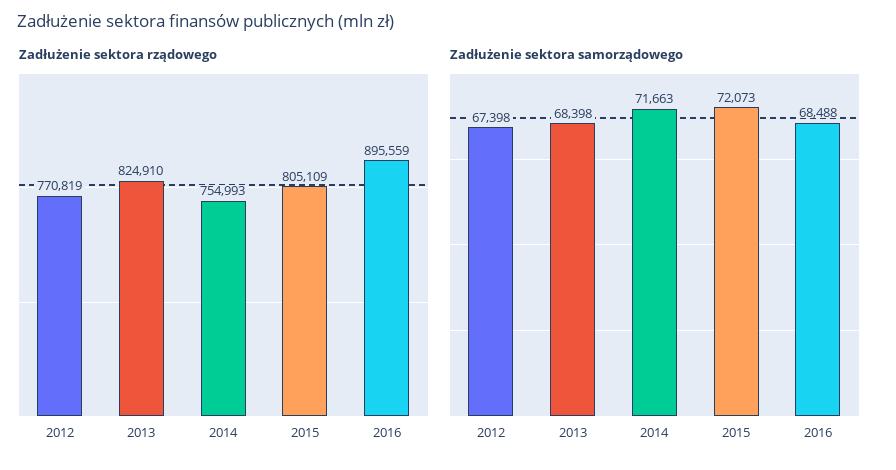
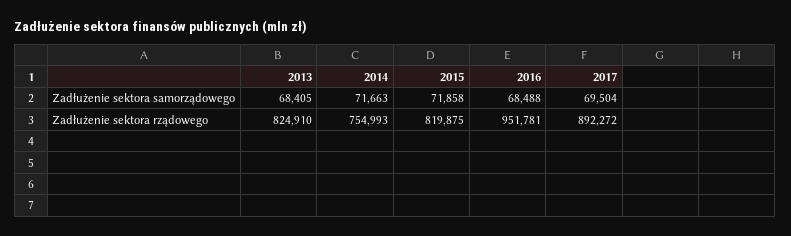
Zadłużenie sektora rządowego, 2012: 770819 -> none
Zadłużenie sektora rządowego, 2015: 805109 -> 819875
Zadłużenie sektora rządowego, 2016: 895559 -> 951781
Zadłużenie sektora samorządowego, 2012: 67398 -> none
Zadłużenie sektora samorządowego, 2013: 68398 -> 68405
Zadłużenie sektora samorządowego, 2015: 72073 -> 71858
Zadłużenie sektora samorządowego, 2017: none -> 69504
Zadłużenie sektora rządowego, 2017: none -> 892272

